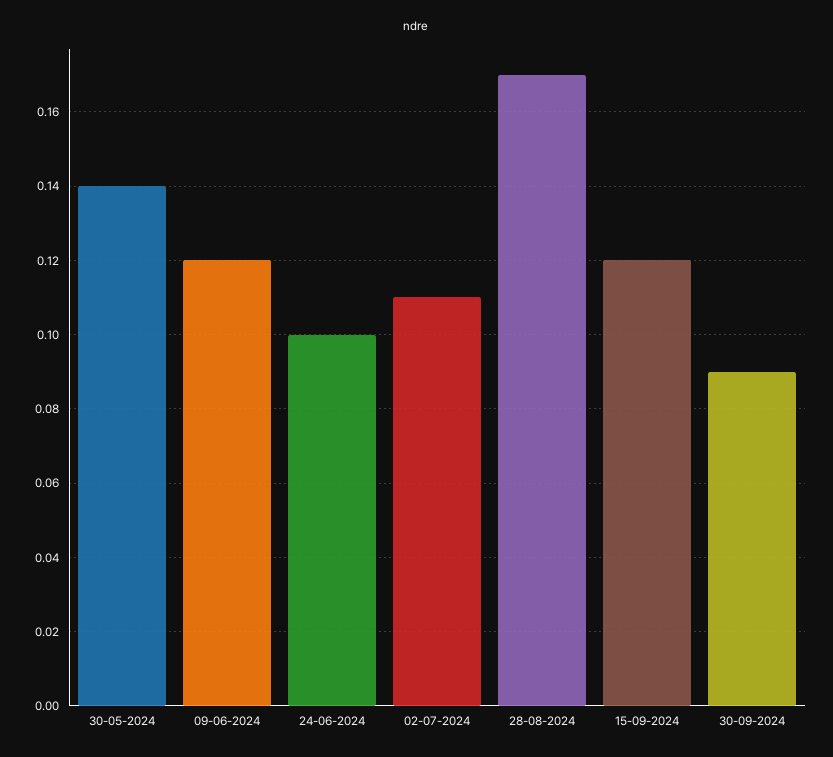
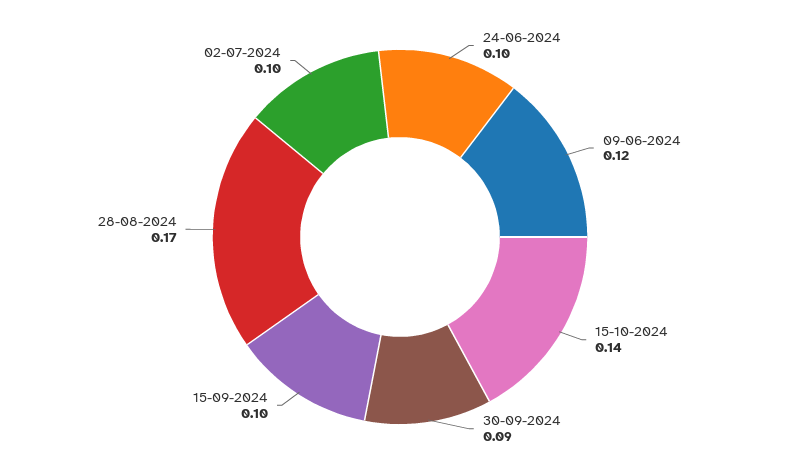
30-05-2024: 0.14 -> none
02-07-2024: 0.11 -> 0.1
15-09-2024: 0.12 -> 0.1
15-10-2024: none -> 0.14

